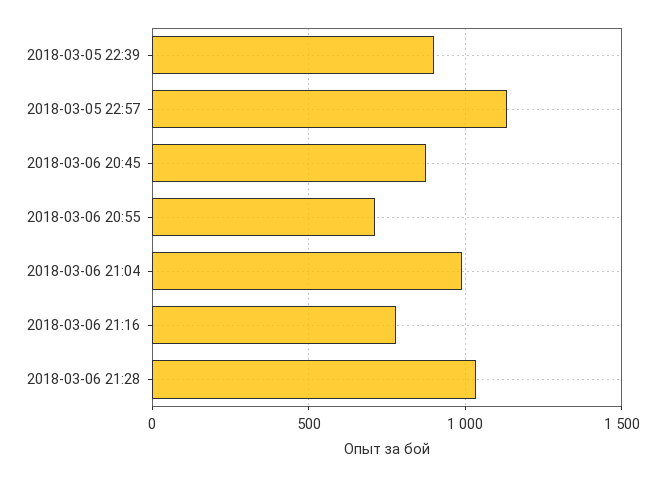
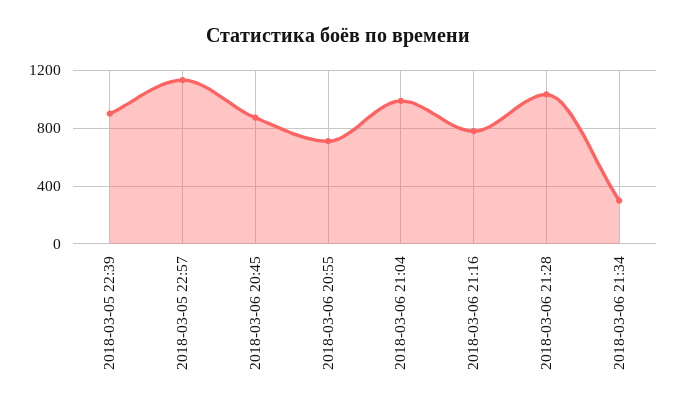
2018-03-06 21:34: none -> 300

